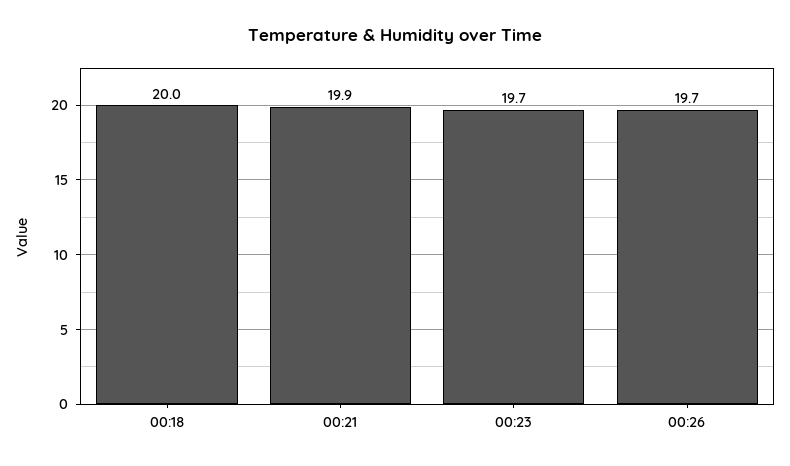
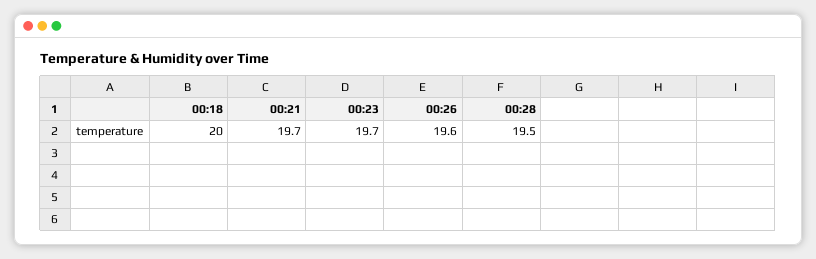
00:21: 19.9 -> 19.7
00:26: 19.7 -> 19.6
00:28: none -> 19.5

